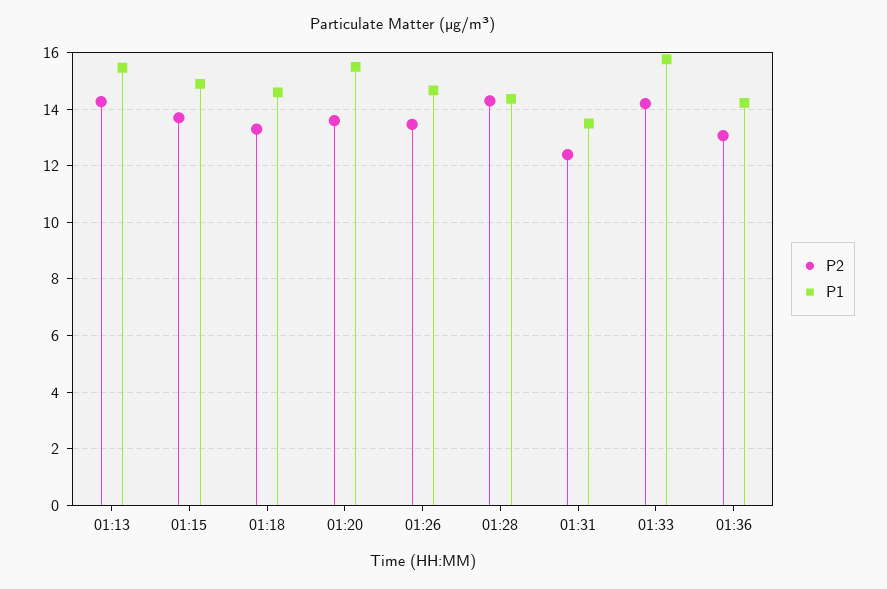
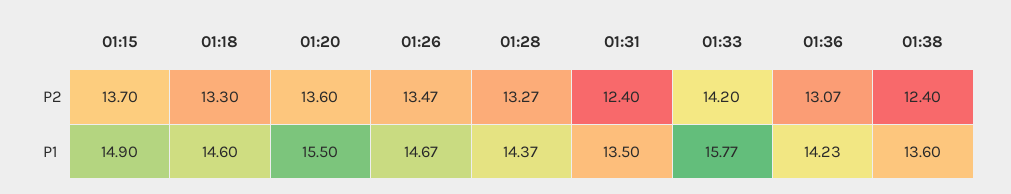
P2, 01:13: 14.25 -> none
P1, 01:13: 15.5 -> none
P2, 01:28: 14.25 -> 13.27
P2, 01:38: none -> 12.4
P1, 01:38: none -> 13.6

